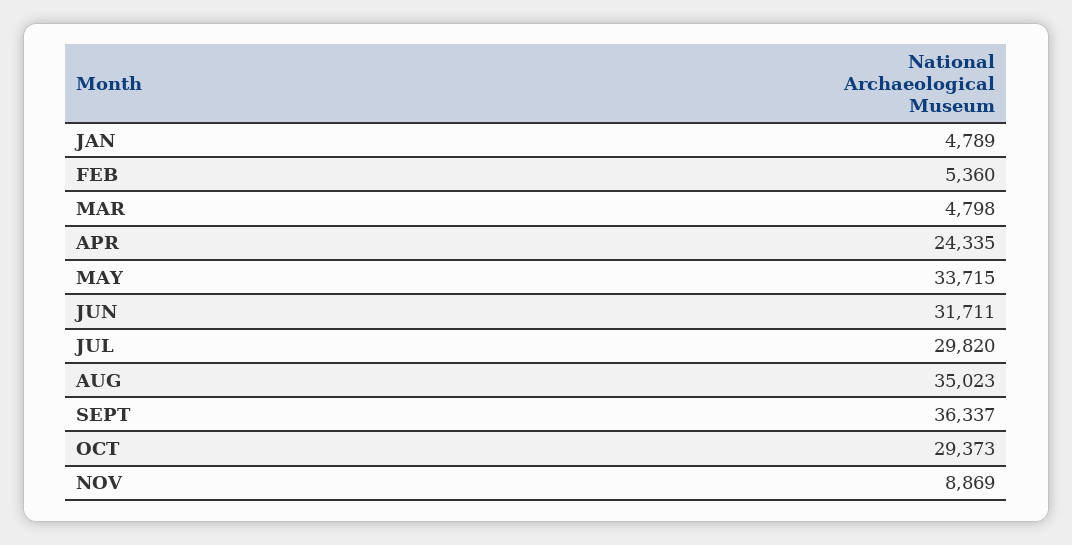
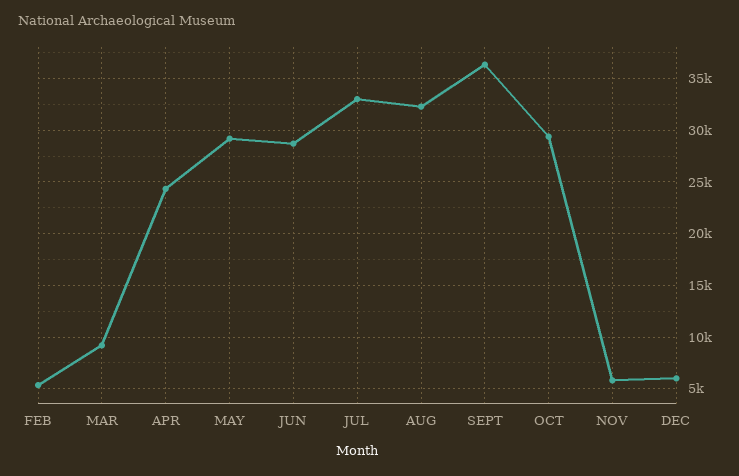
JAN: 4789 -> none
MAR: 4798 -> 9000
MAY: 33715 -> 29000
JUN: 31711 -> 29000
JUL: 29820 -> 33000
AUG: 35023 -> 32000
NOV: 8869 -> 6000
DEC: none -> 6000

